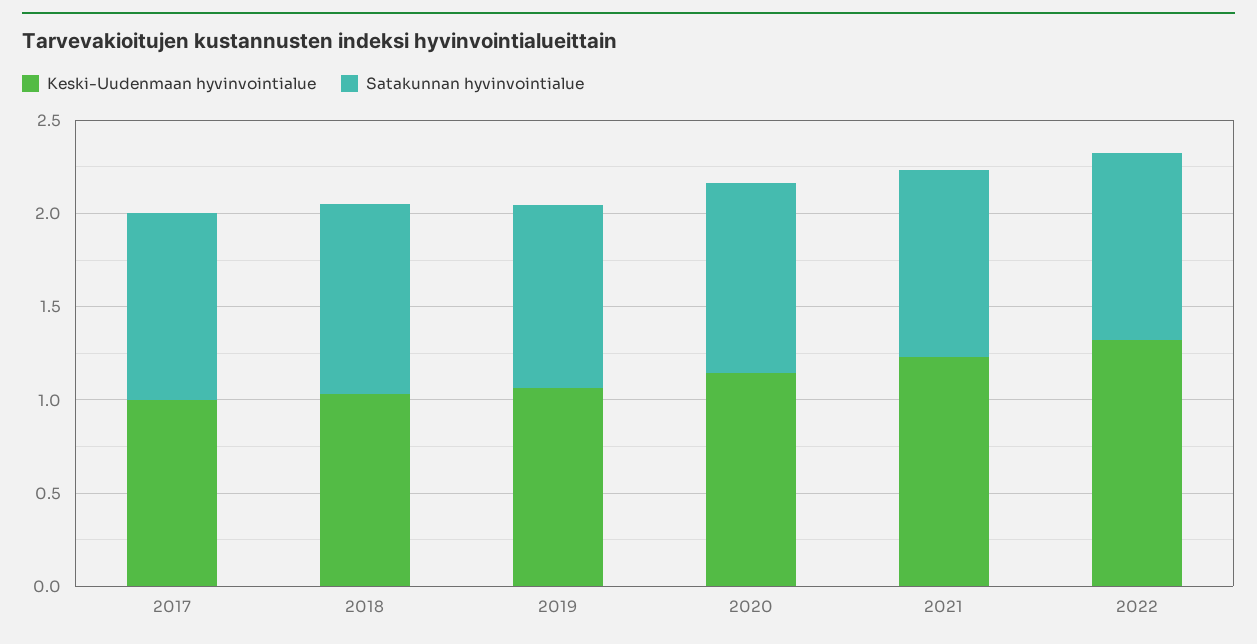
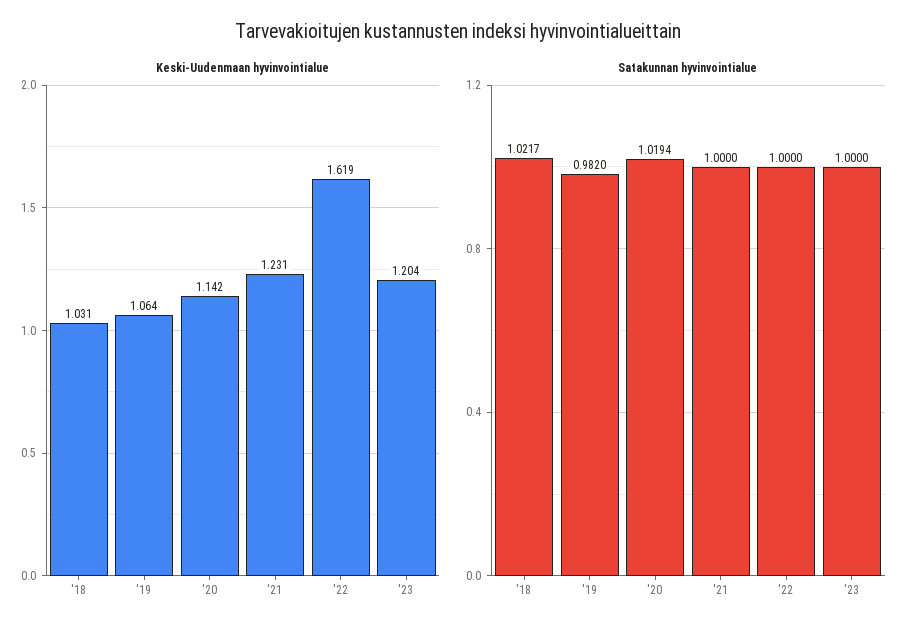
Keski-Uudenmaan hyvinvointialue, 2017: 1 -> none
Satakunnan hyvinvointialue, 2017: 1 -> none
Keski-Uudenmaan hyvinvointialue, 2022: 1.3 -> 1.619
Keski-Uudenmaan hyvinvointialue, '23: none -> 1.204
Satakunnan hyvinvointialue, '23: none -> 1

